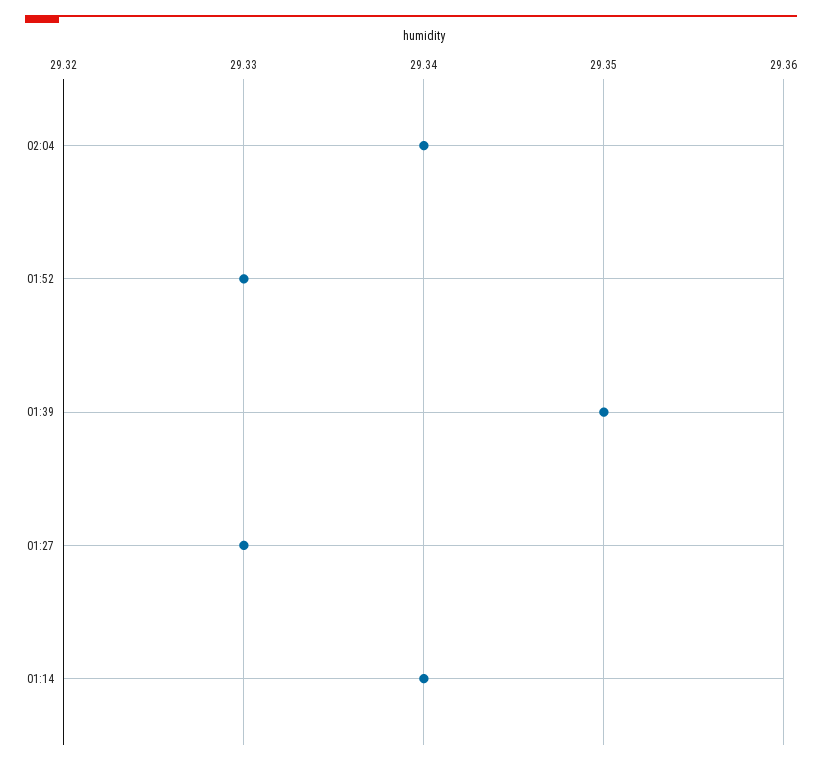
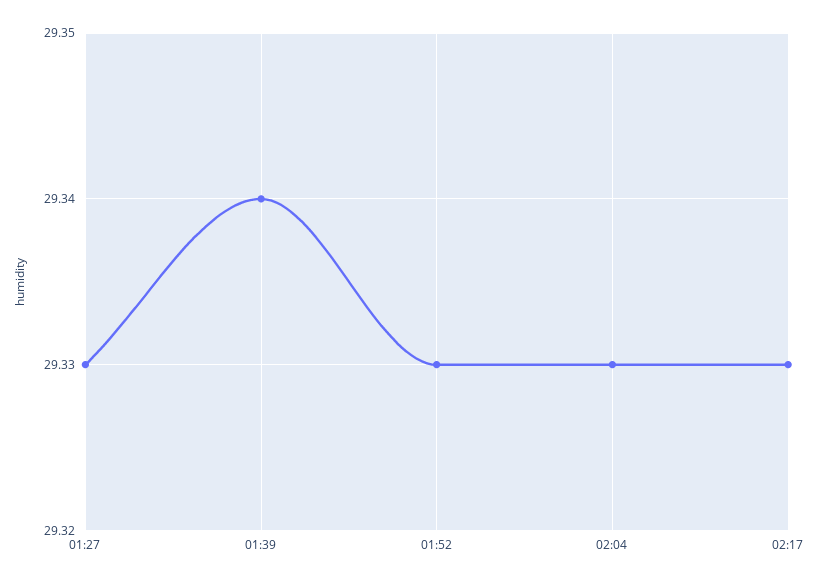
02:04: 29.34 -> 29.33
01:39: 29.35 -> 29.34
01:14: 29.34 -> none
02:17: none -> 29.33

